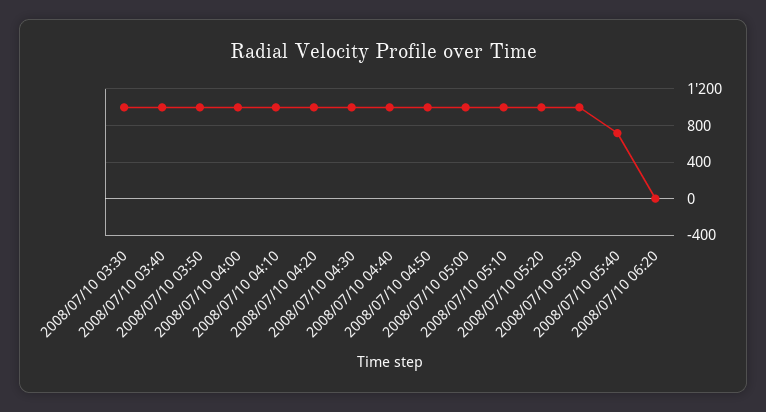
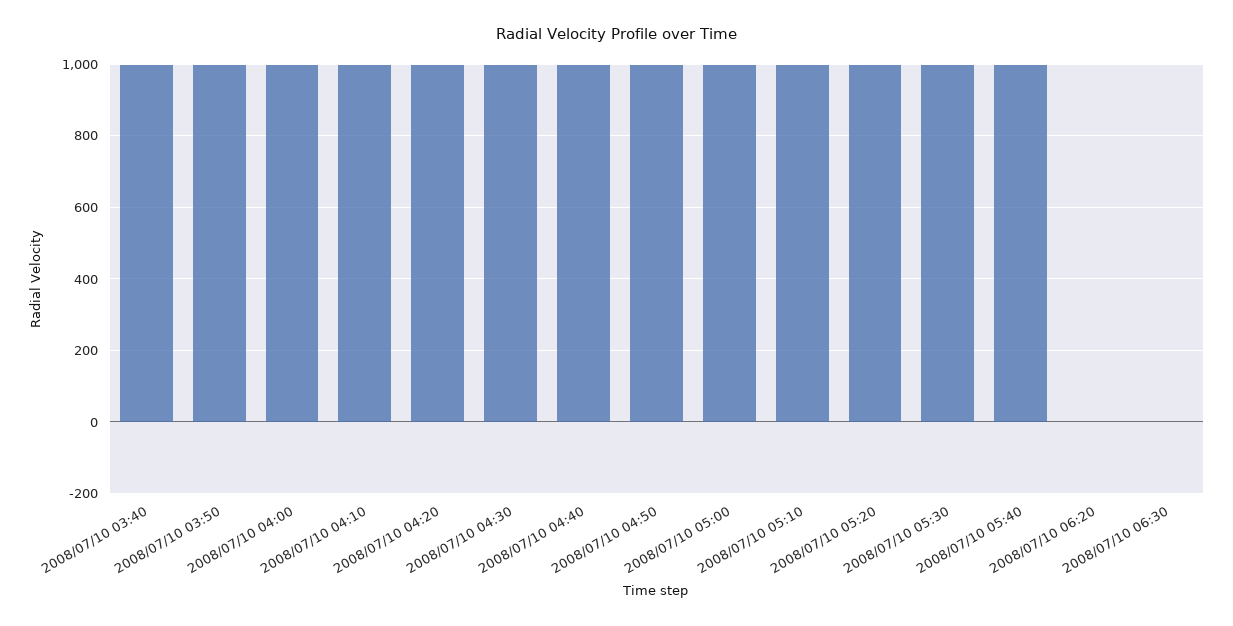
2008/07/10 03:30: 1000 -> none
2008/07/10 05:40: 700 -> 1000
2008/07/10 06:30: none -> 0

